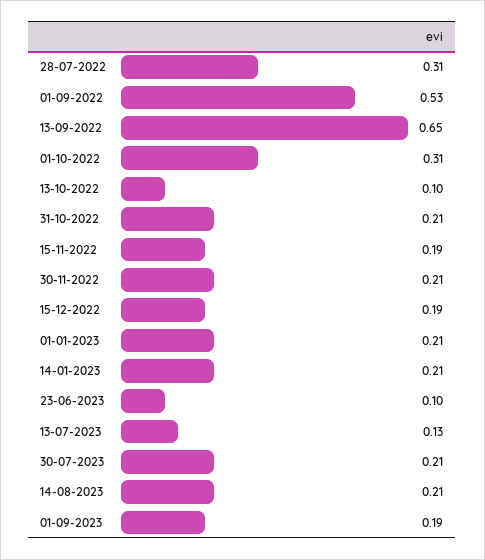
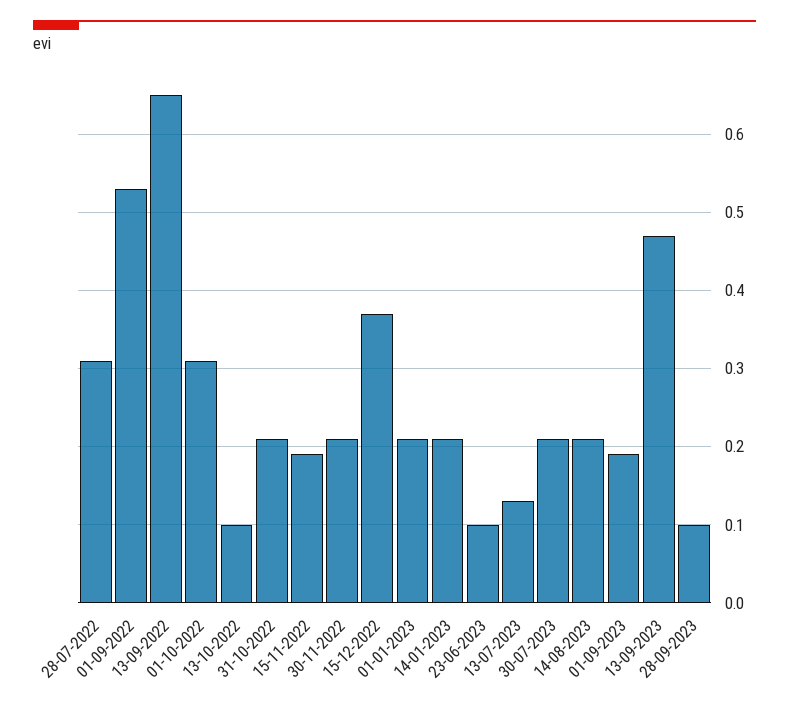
15-12-2022: 0.19 -> 0.37
13-09-2023: none -> 0.47
28-09-2023: none -> 0.1

